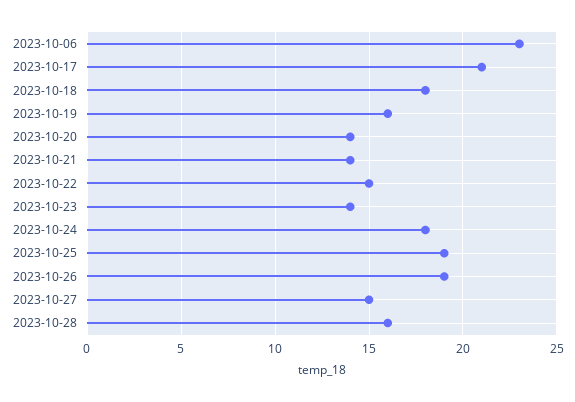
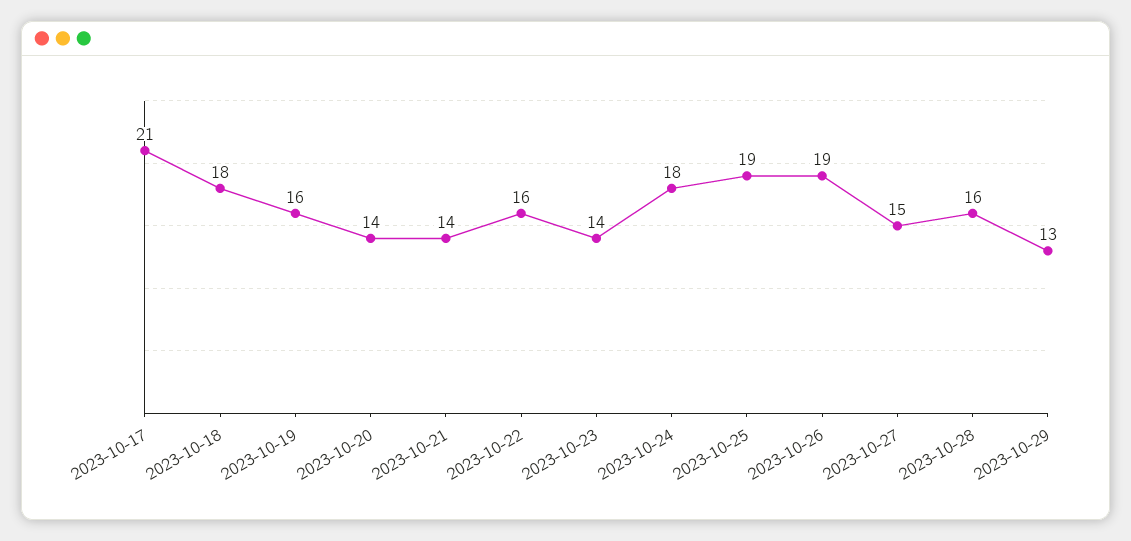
2023-10-06: 23 -> none
2023-10-22: 15 -> 16
2023-10-29: none -> 13

